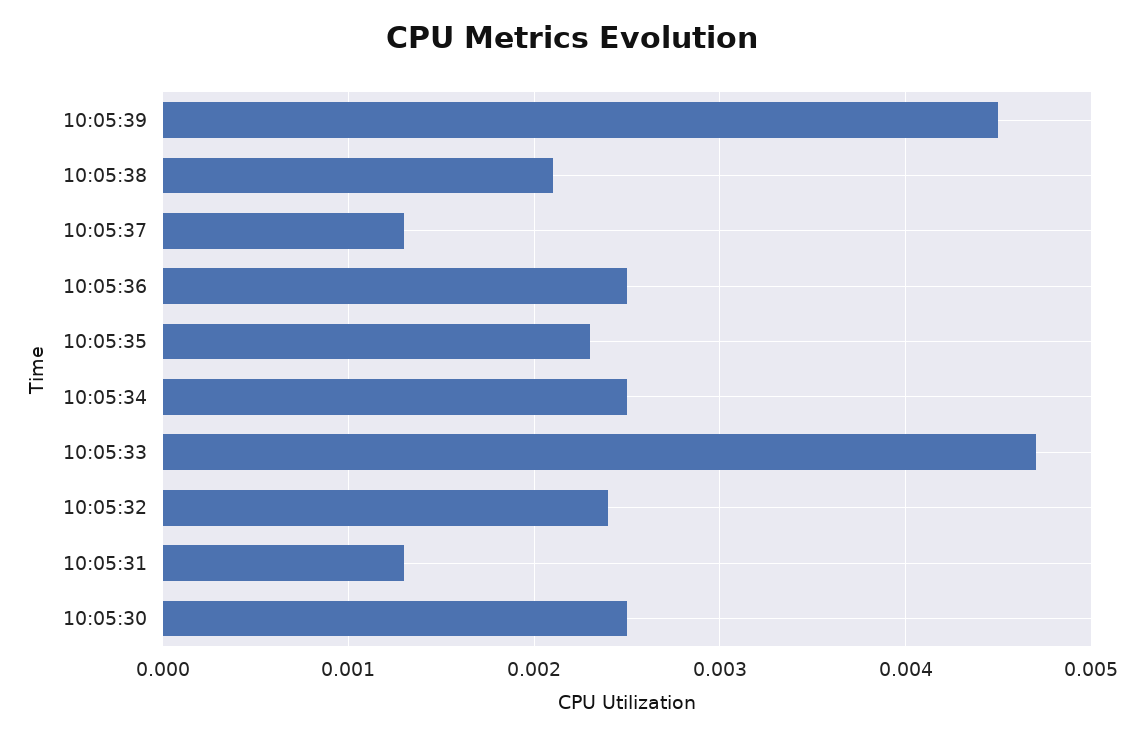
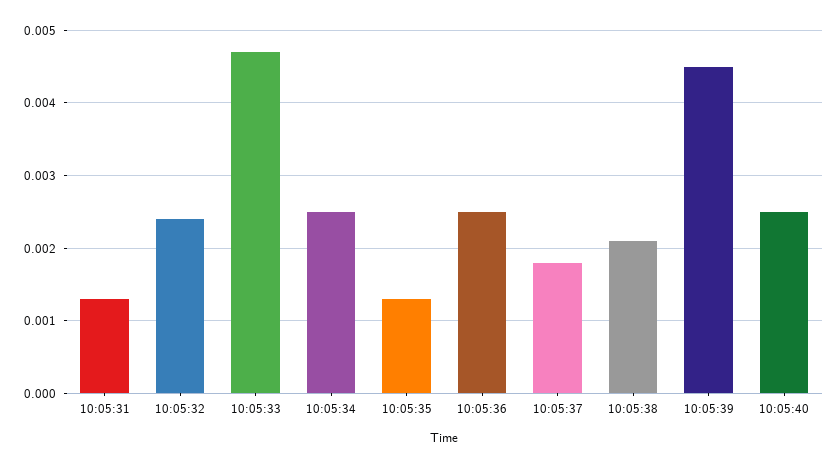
10:05:37: 0.0013 -> 0.0018
10:05:35: 0.0023 -> 0.0013
10:05:30: 0.0025 -> none
10:05:40: none -> 0.0025

